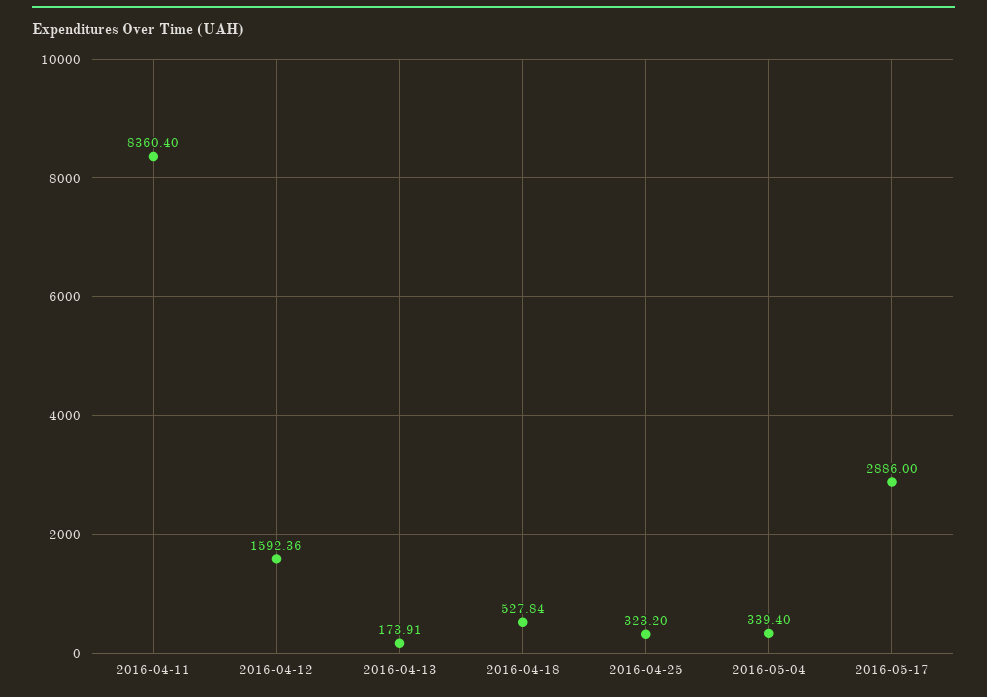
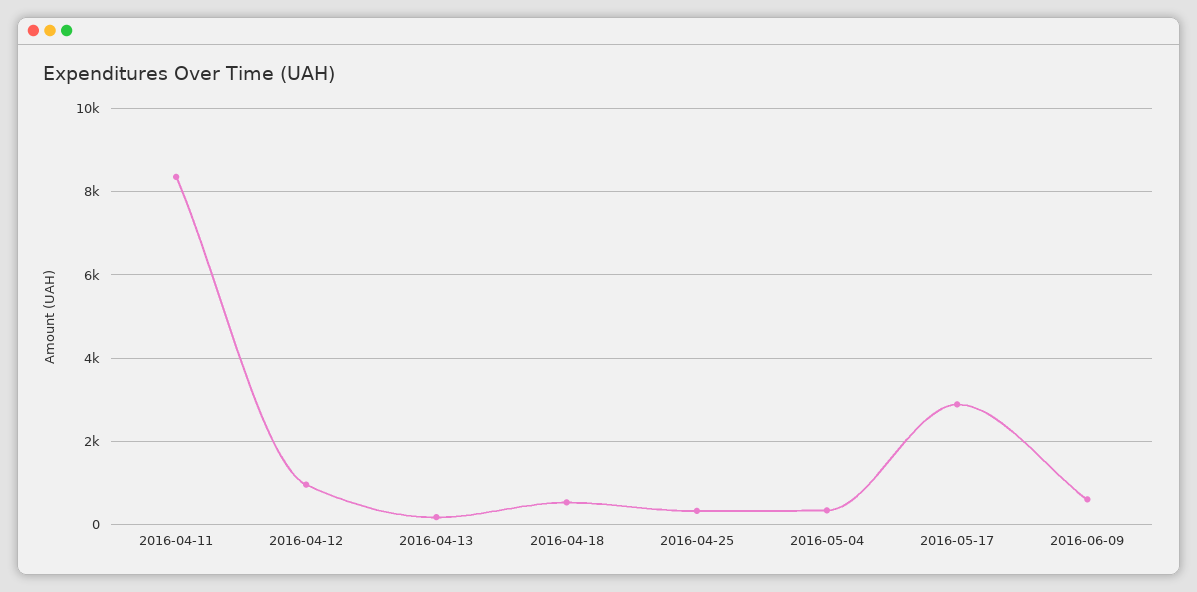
2016-04-12: 1592.36 -> 1000
2016-06-09: none -> 600

